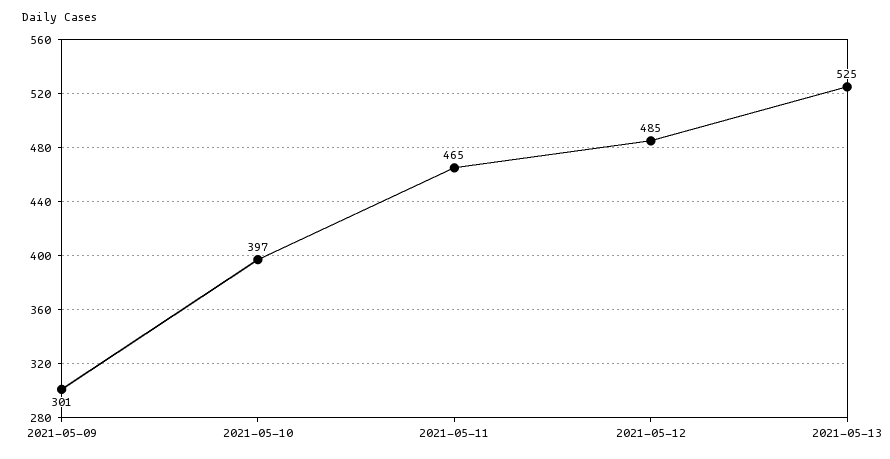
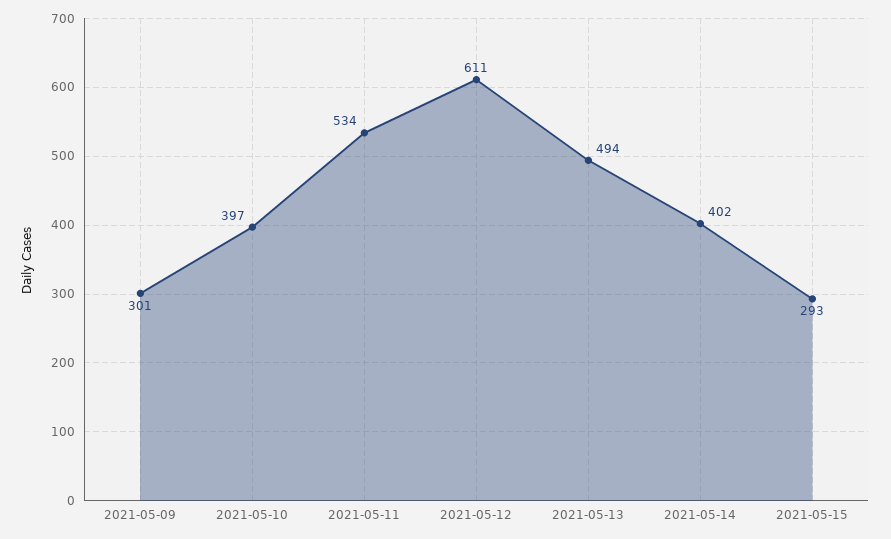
2021-05-11: 465 -> 534
2021-05-12: 485 -> 611
2021-05-13: 525 -> 494
2021-05-14: none -> 402
2021-05-15: none -> 293

